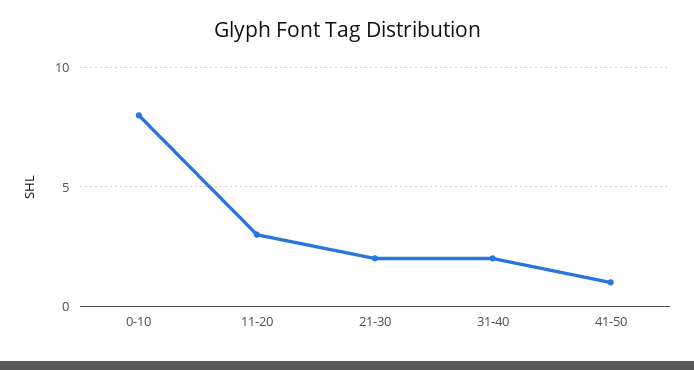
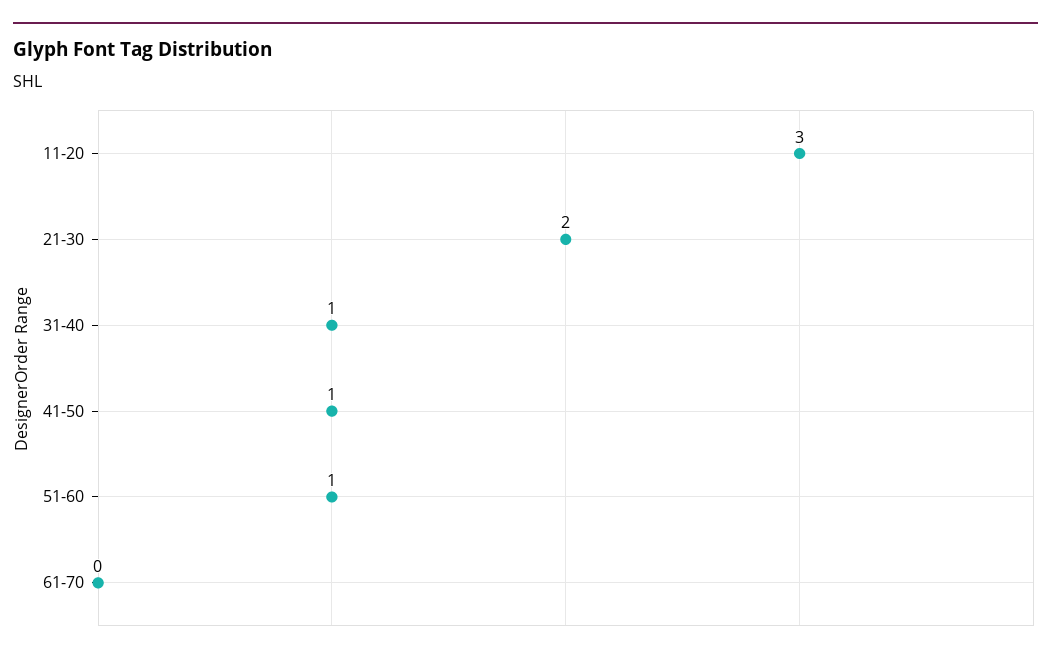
0-10: 8 -> none
31-40: 2 -> 1
51-60: none -> 1
61-70: none -> 0

